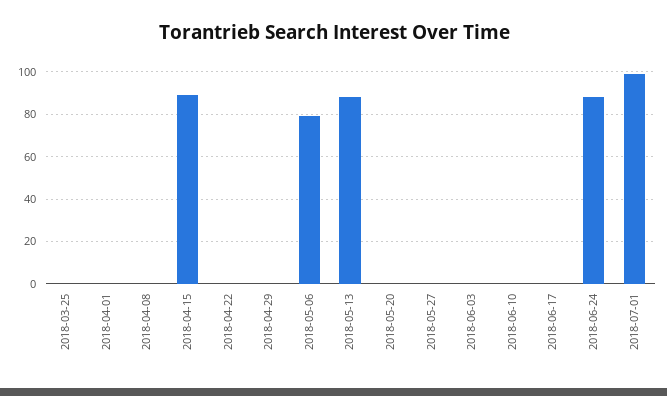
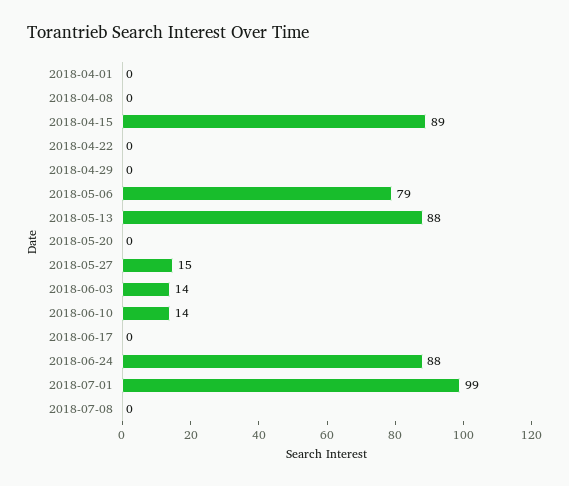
2018-03-25: 0 -> none
2018-05-27: 0 -> 15
2018-06-03: 0 -> 14
2018-06-10: 0 -> 14
2018-07-08: none -> 0

